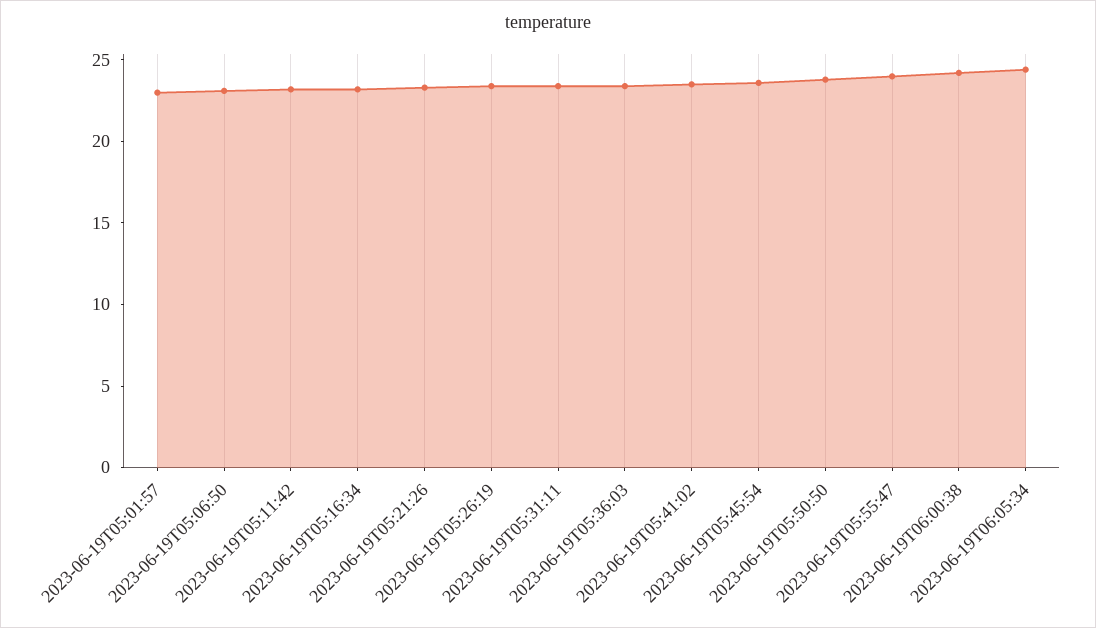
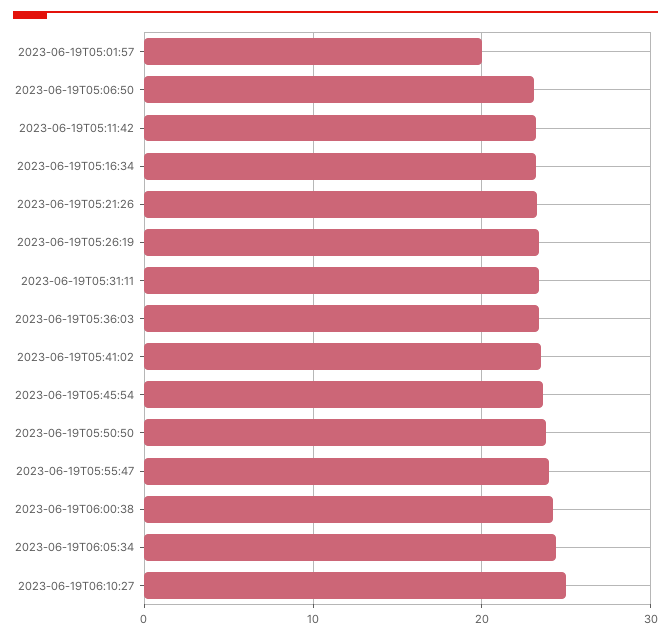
2023-06-19T05:01:57: 23 -> 20
2023-06-19T06:10:27: none -> 25

